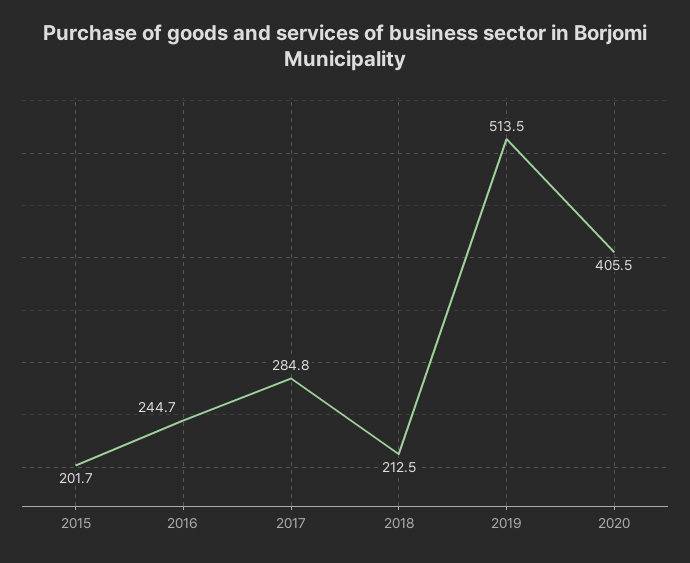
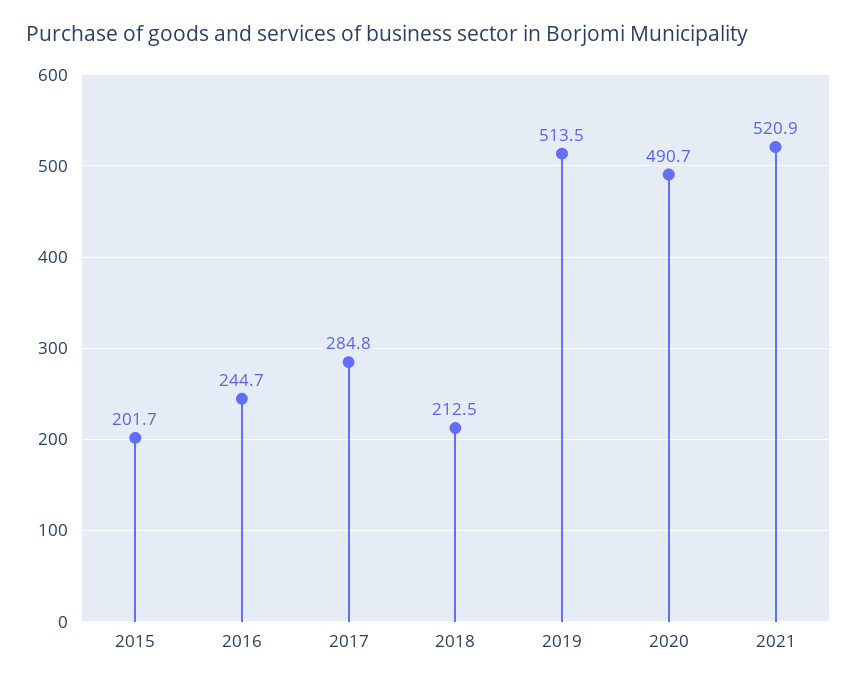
2020: 405.5 -> 490.7
2021: none -> 520.9

